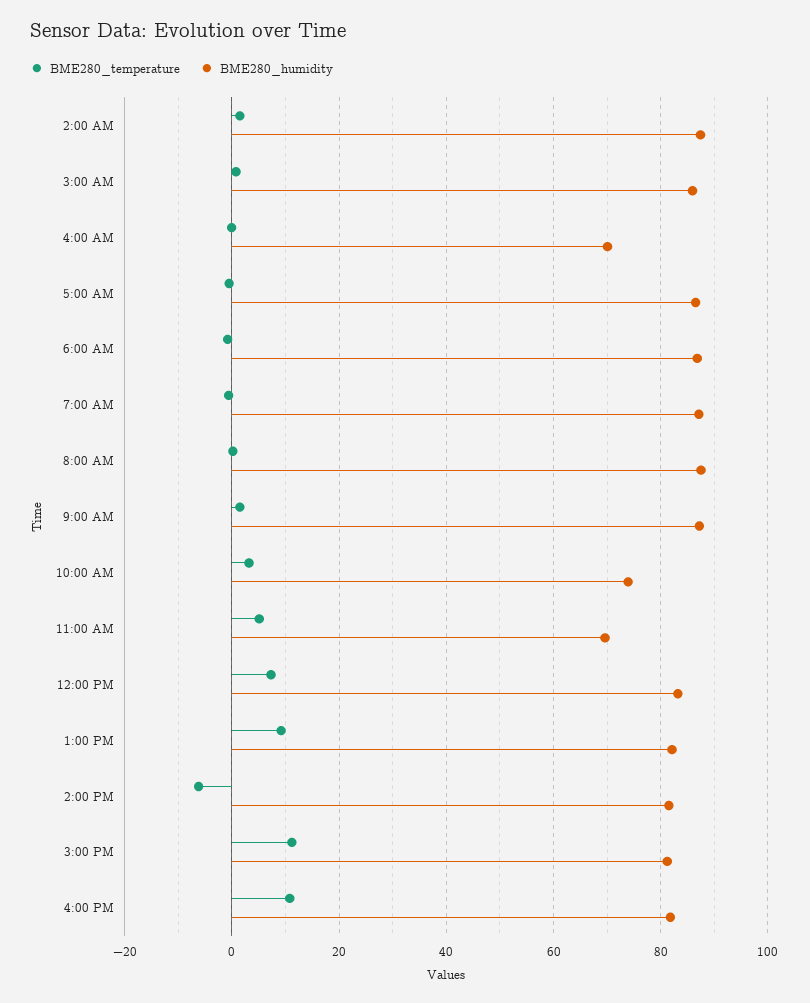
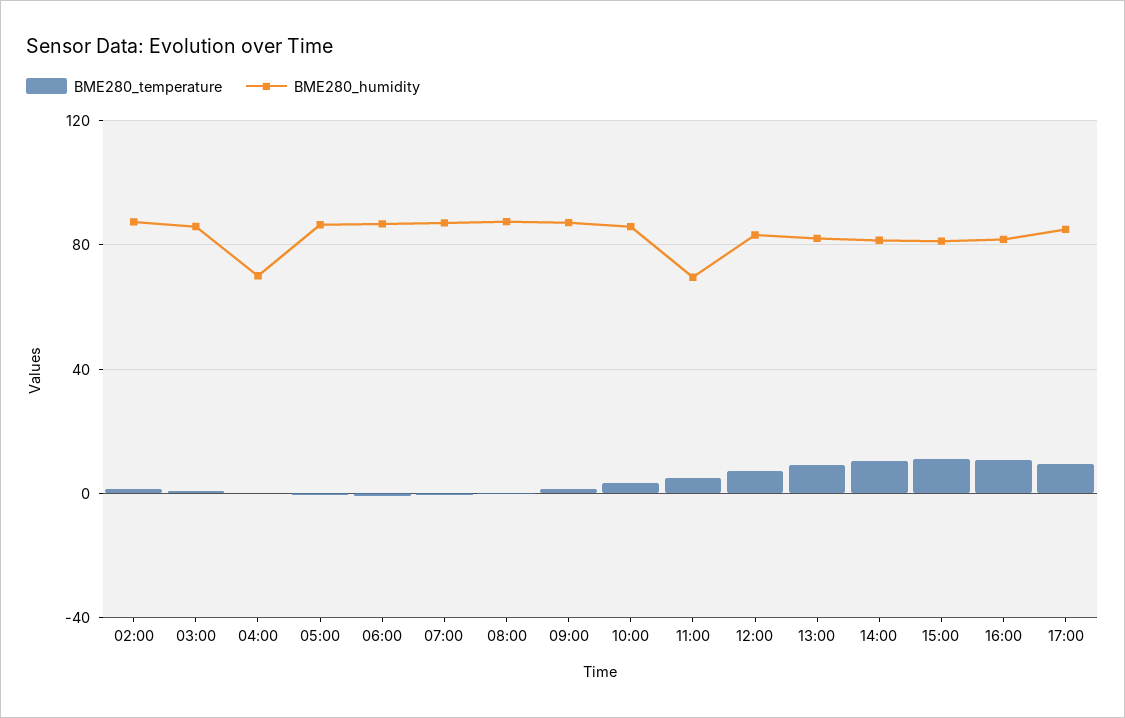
BME280_humidity, 10:00 AM: 74 -> 85
BME280_temperature, 2:00 PM: -6 -> 10
BME280_temperature, 17:00: none -> 10
BME280_humidity, 17:00: none -> 85

